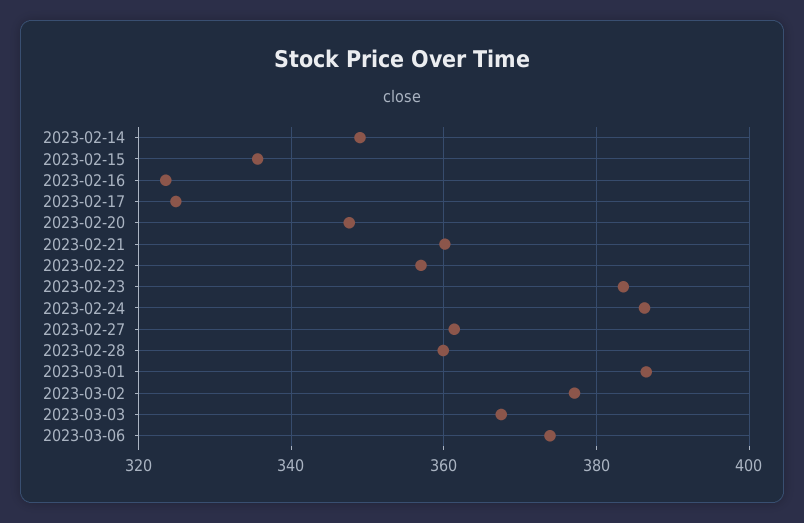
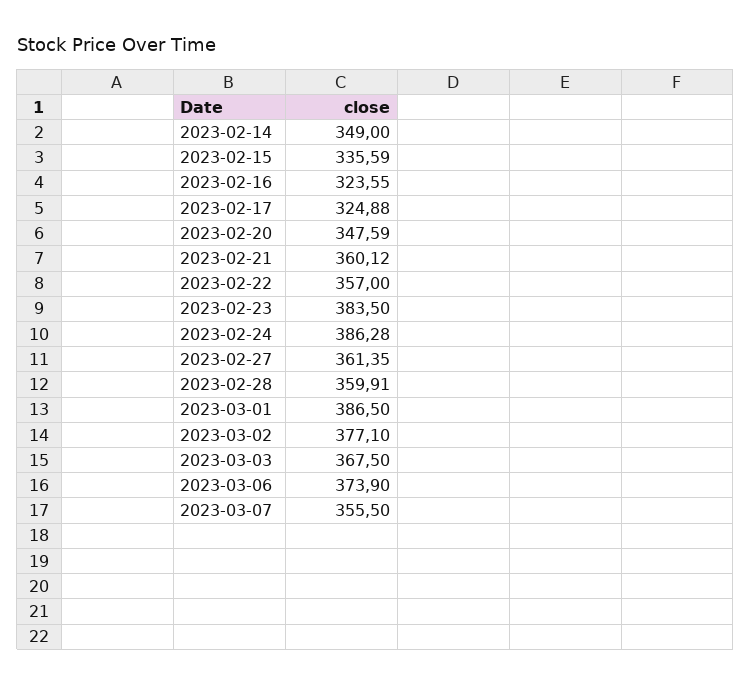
2023-03-07: none -> 355.5

